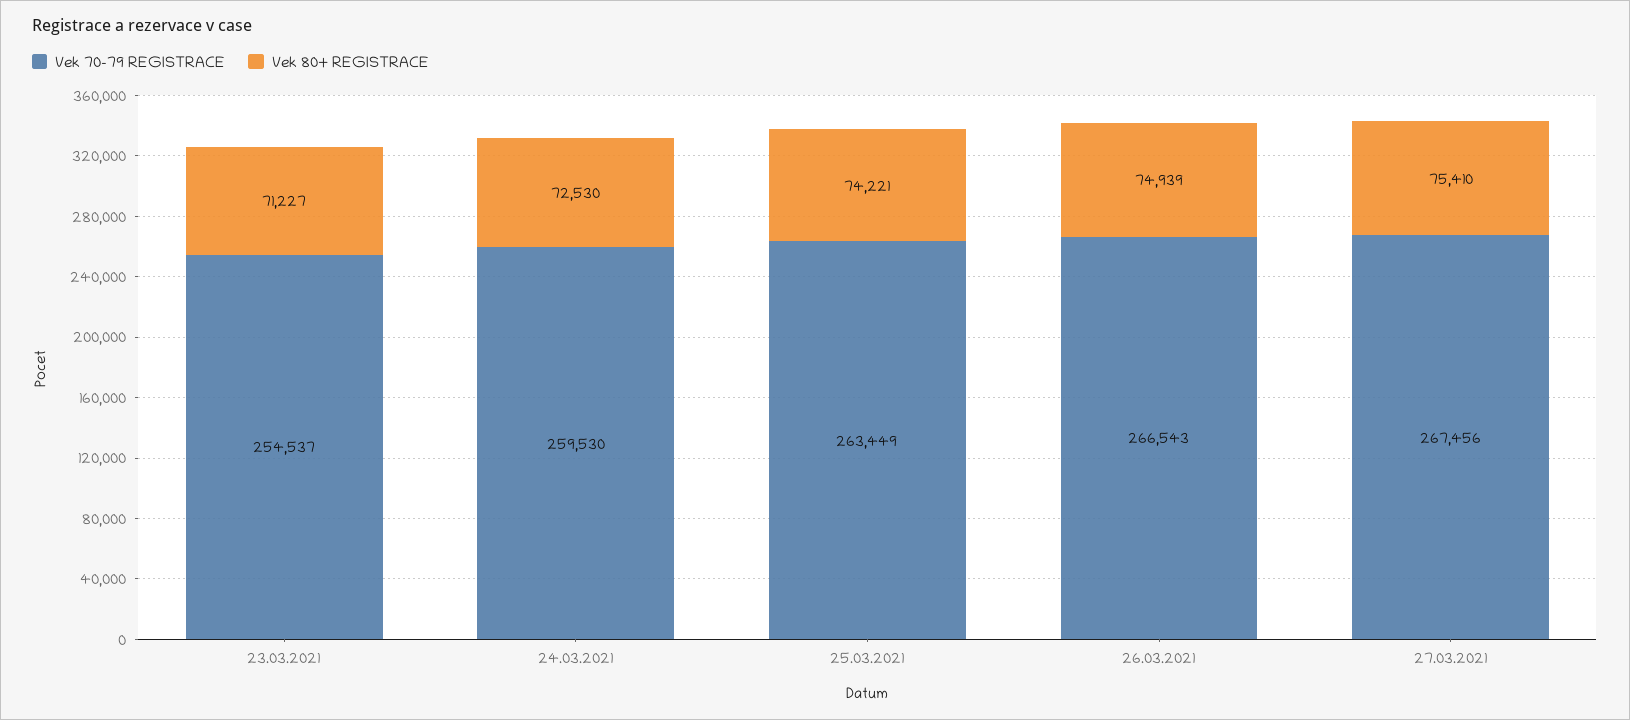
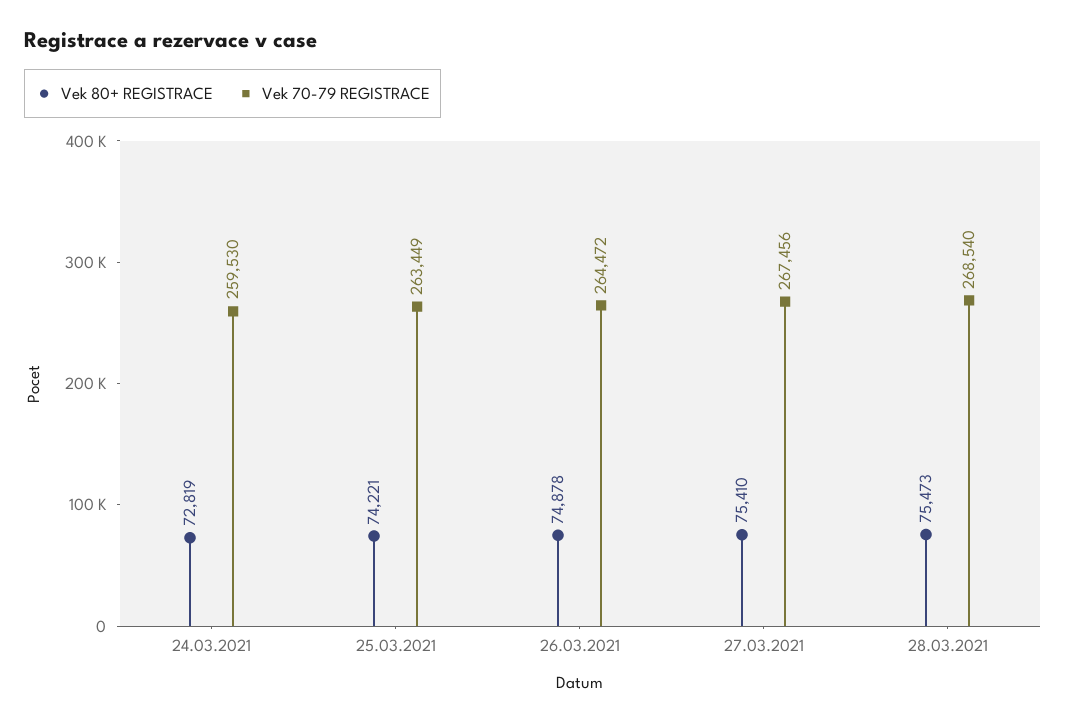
Vek 70-79 REGISTRACE, 23.03.2021: 254537 -> none
Vek 80+ REGISTRACE, 23.03.2021: 71227 -> none
Vek 80+ REGISTRACE, 24.03.2021: 72530 -> 72819
Vek 70-79 REGISTRACE, 26.03.2021: 266543 -> 264472
Vek 80+ REGISTRACE, 26.03.2021: 74939 -> 74878
Vek 80+ REGISTRACE, 28.03.2021: none -> 75473
Vek 70-79 REGISTRACE, 28.03.2021: none -> 268540

